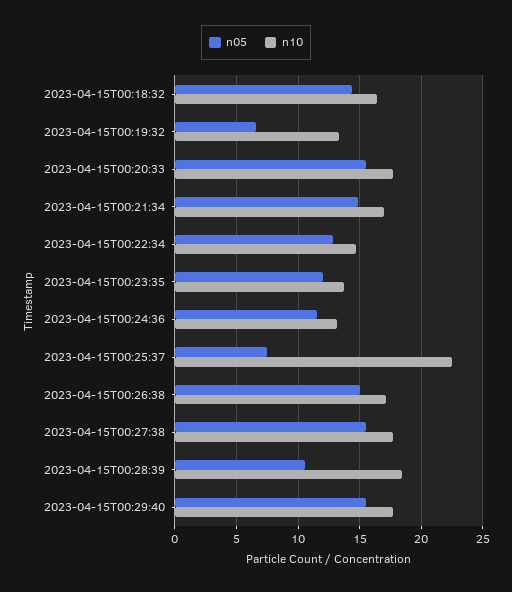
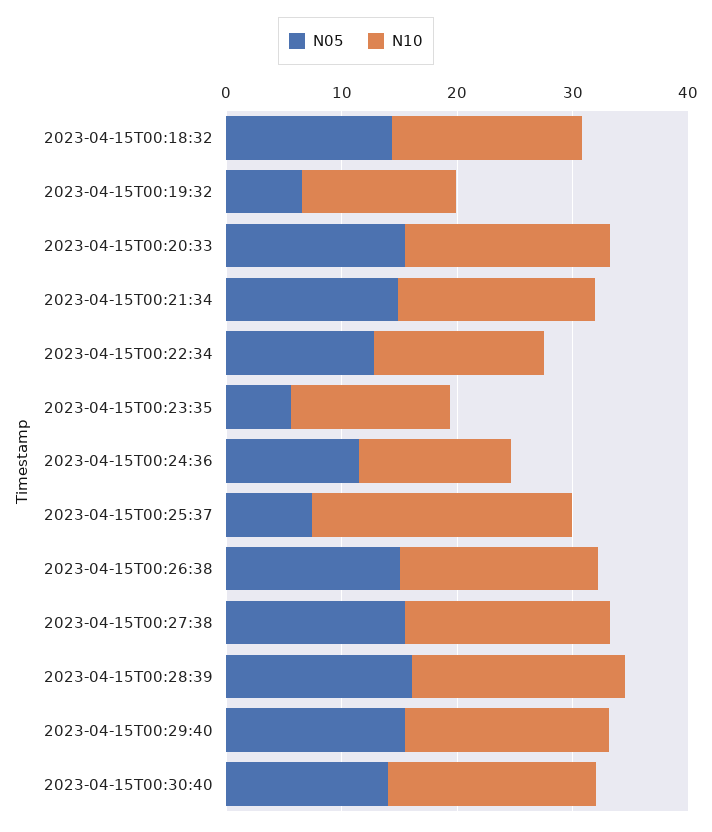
n05, 2023-04-15T00:23:35: 12 -> 6
n05, 2023-04-15T00:28:39: 10.5 -> 16
n05, 2023-04-15T00:30:40: none -> 14
n10, 2023-04-15T00:30:40: none -> 18

